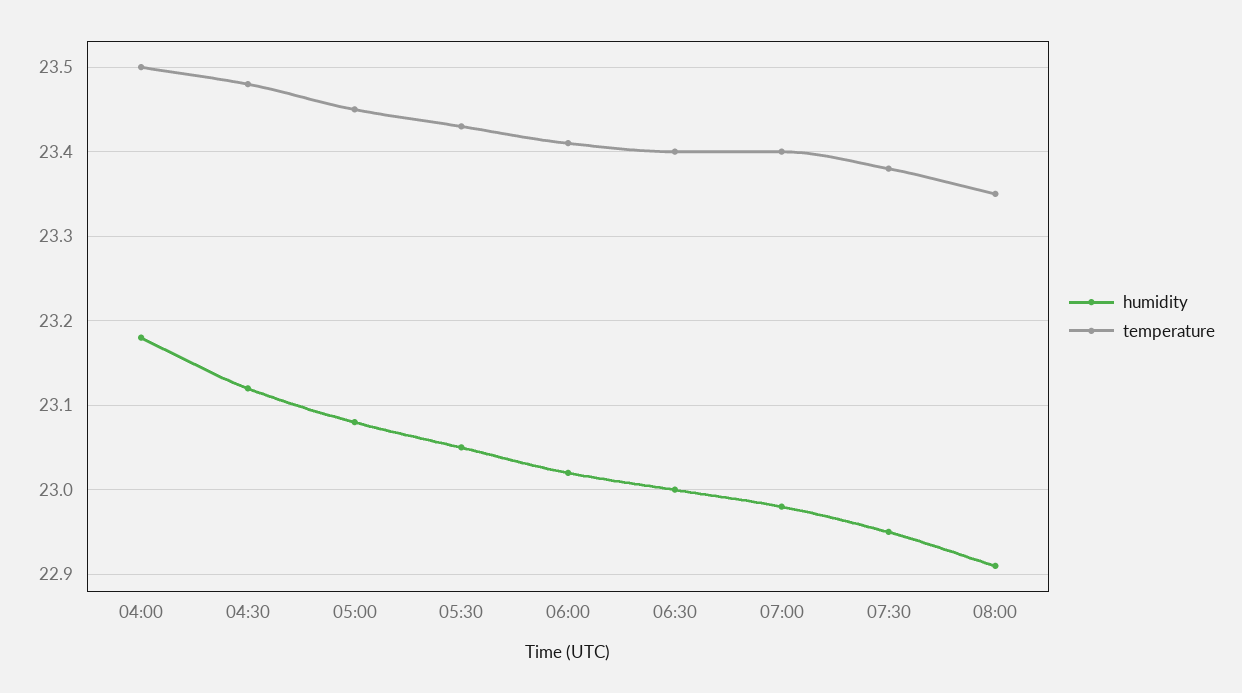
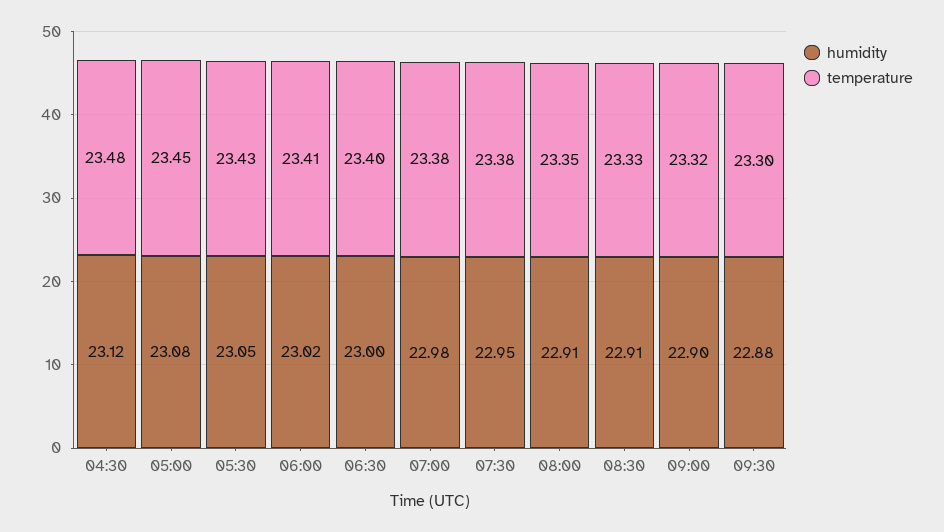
humidity, 04:00: 23.18 -> none
temperature, 04:00: 23.5 -> none
temperature, 07:00: 23.4 -> 23.38
humidity, 08:30: none -> 22.91
temperature, 08:30: none -> 23.33
humidity, 09:00: none -> 22.9
temperature, 09:00: none -> 23.32
humidity, 09:30: none -> 22.88
temperature, 09:30: none -> 23.3

